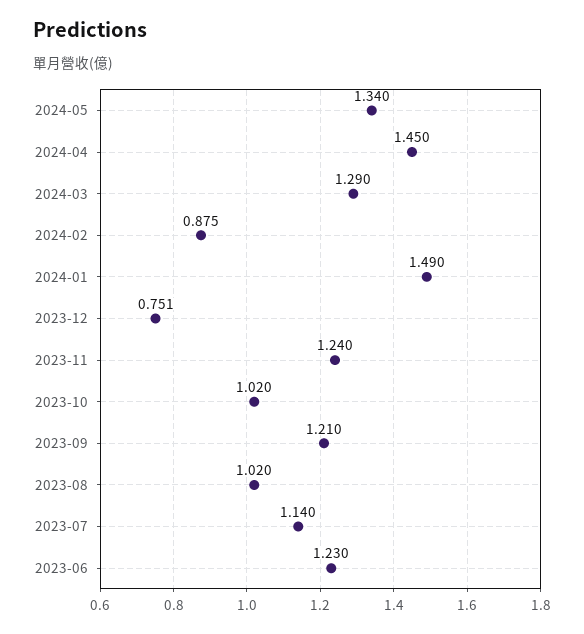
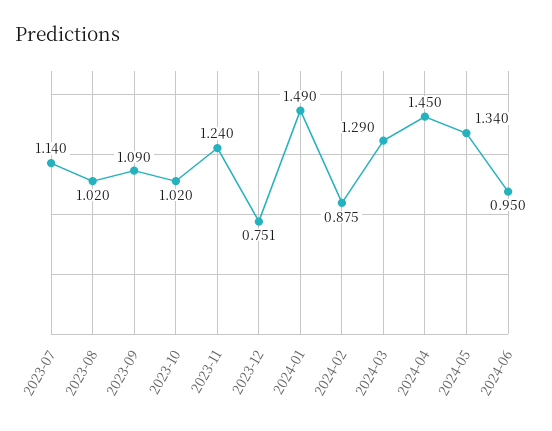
2023-09: 1.21 -> 1.09
2023-06: 1.23 -> none
2024-06: none -> 0.95

